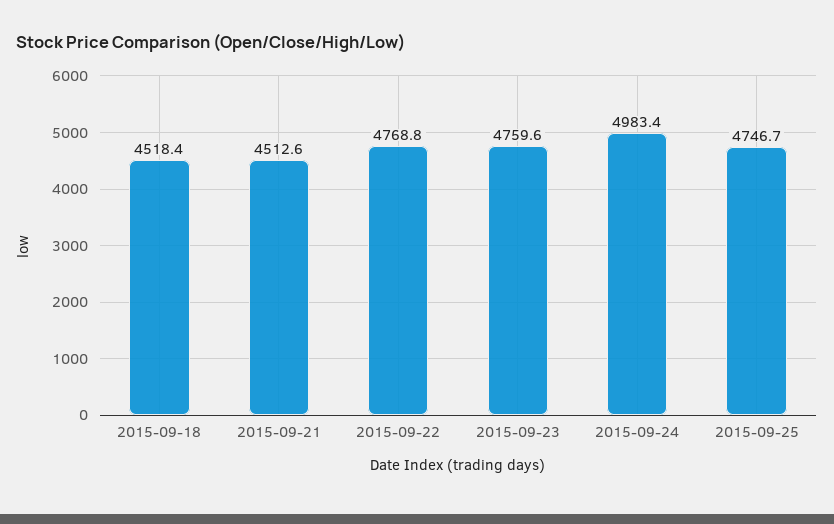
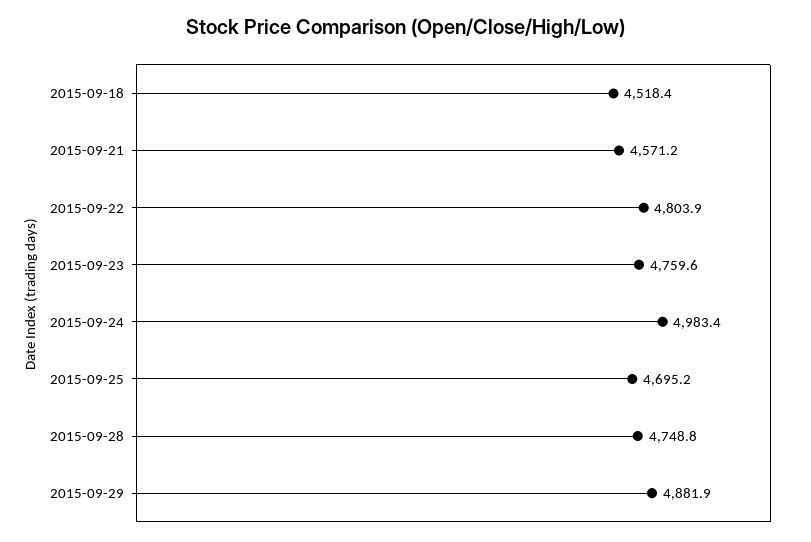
2015-09-21: 4512.6 -> 4571.2
2015-09-22: 4768.8 -> 4803.9
2015-09-25: 4746.7 -> 4695.2
2015-09-28: none -> 4748.8
2015-09-29: none -> 4881.9

